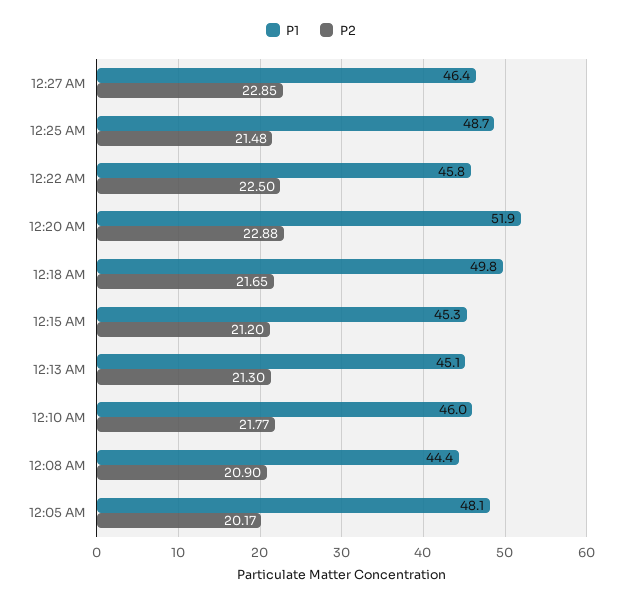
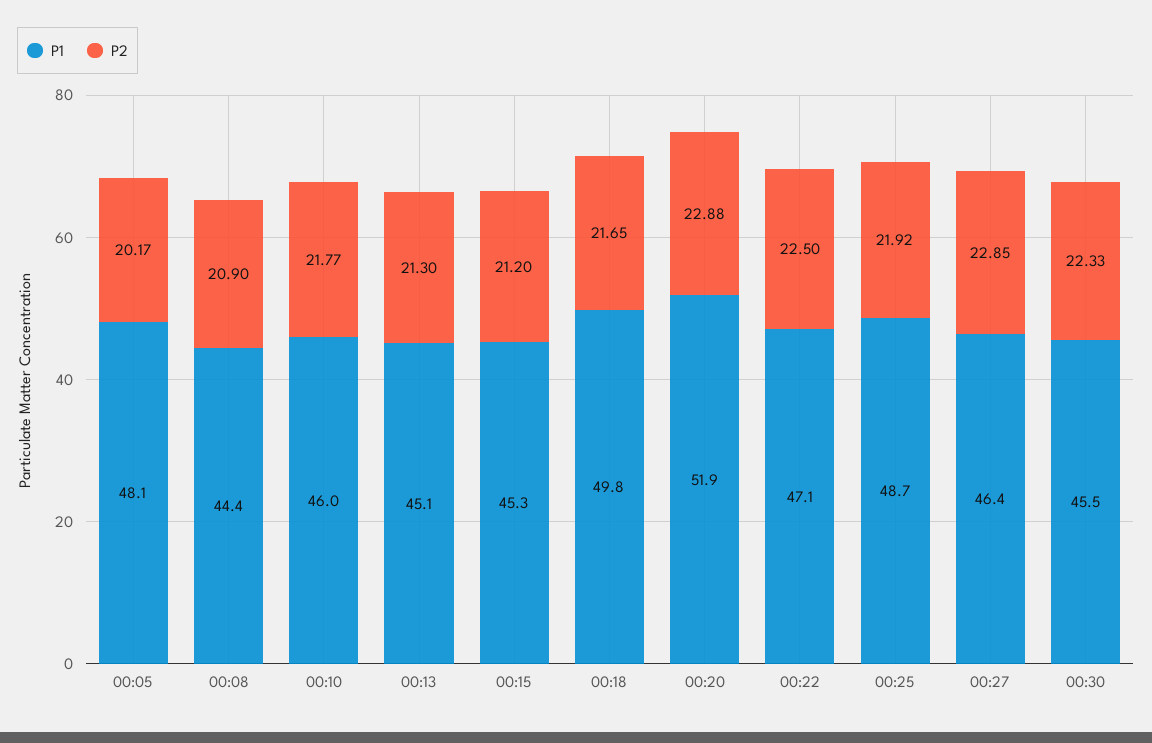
P2, 12:25 AM: 21.48 -> 21.92
P1, 12:22 AM: 45.8 -> 47.1
P1, 00:30: none -> 45.5
P2, 00:30: none -> 22.33

